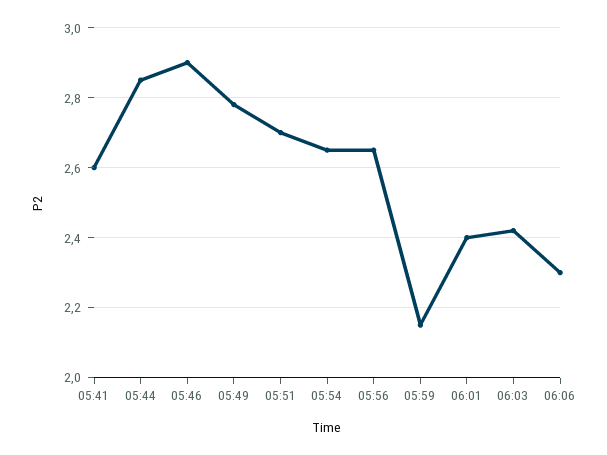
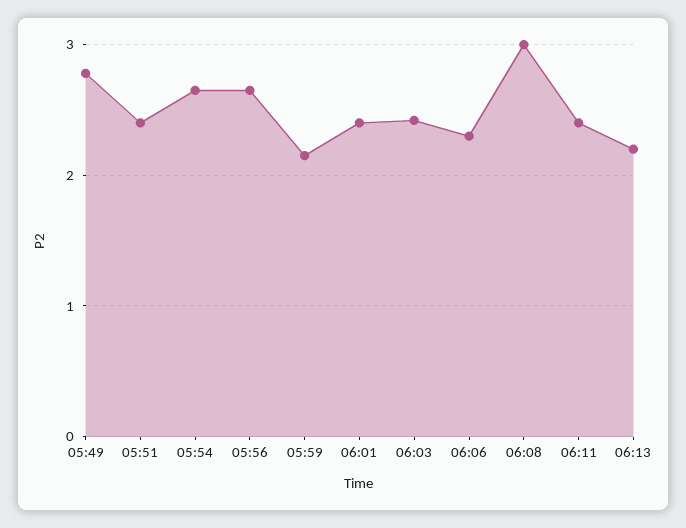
05:41: 2.6 -> none
05:44: 2.85 -> none
05:46: 2.9 -> none
05:51: 2.7 -> 2.4
06:08: none -> 3
06:11: none -> 2.4
06:13: none -> 2.2

